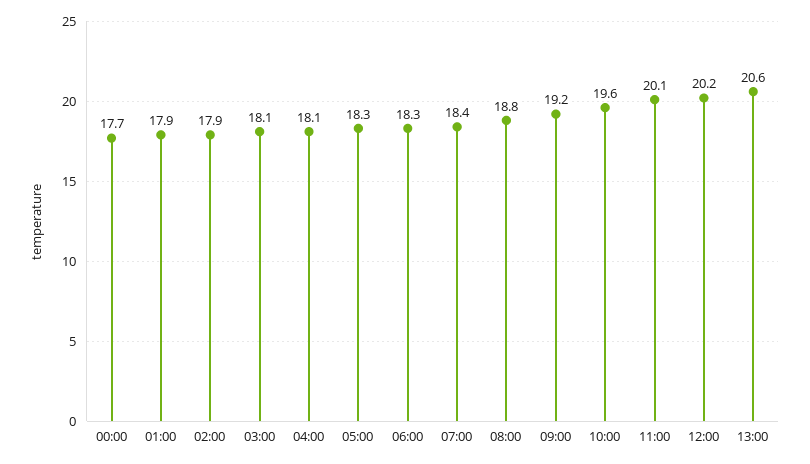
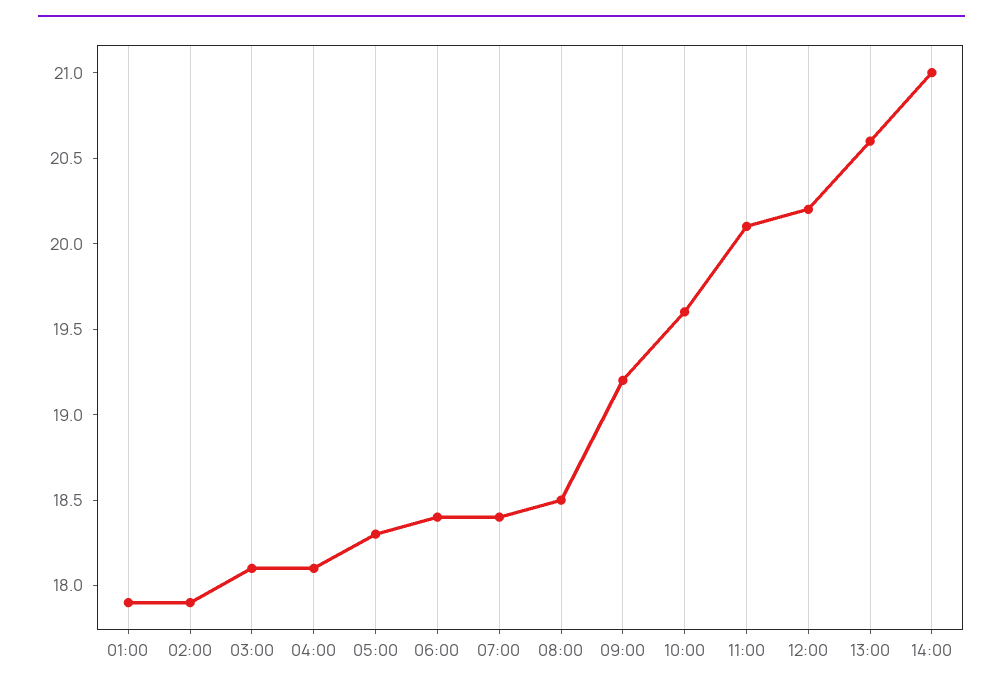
00:00: 17.7 -> none
06:00: 18.3 -> 18.4
08:00: 18.8 -> 18.5
14:00: none -> 21

